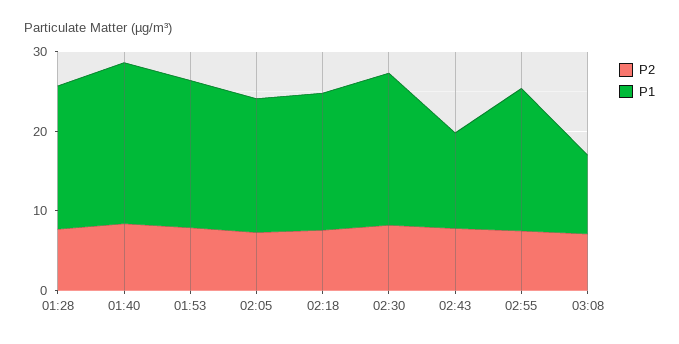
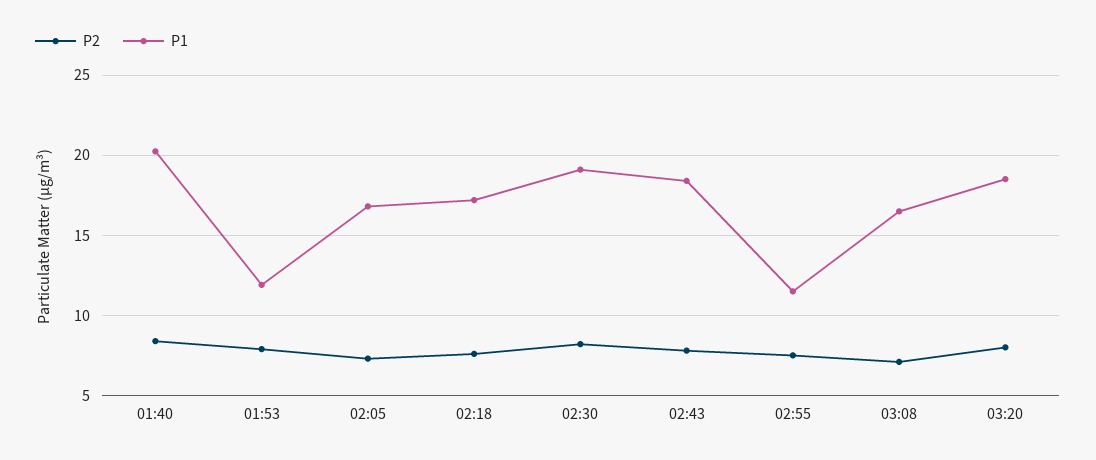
P2, 01:28: 8 -> none
P1, 01:28: 18 -> none
P1, 01:53: 18 -> 12
P1, 02:43: 12 -> 18.5
P1, 02:55: 18 -> 11.5
P1, 03:08: 10 -> 16.5
P2, 03:20: none -> 8
P1, 03:20: none -> 18.5

